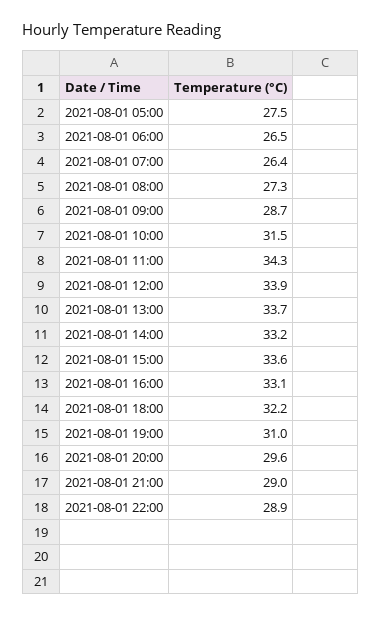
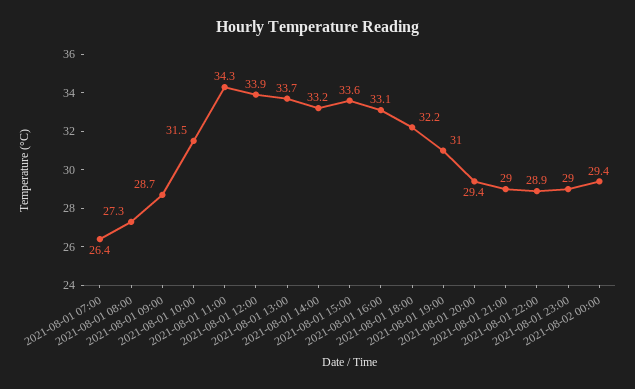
2021-08-01 05:00: 27.5 -> none
2021-08-01 06:00: 26.5 -> none
2021-08-01 20:00: 29.6 -> 29.4
2021-08-01 23:00: none -> 29
2021-08-02 00:00: none -> 29.4

